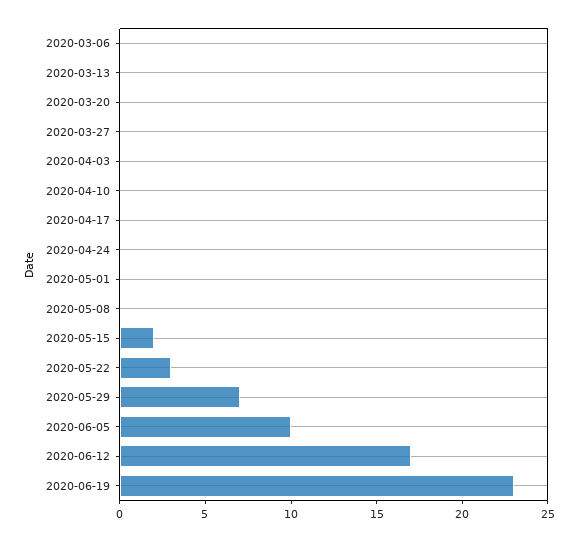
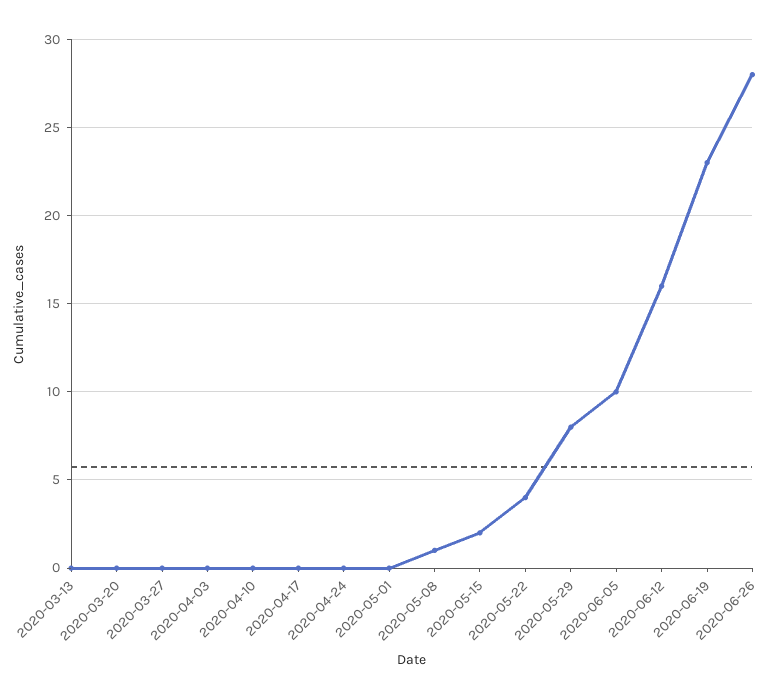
2020-03-06: 0 -> none
2020-05-08: 0 -> 1
2020-05-22: 3 -> 4
2020-05-29: 7 -> 8
2020-06-12: 17 -> 16
2020-06-26: none -> 28

